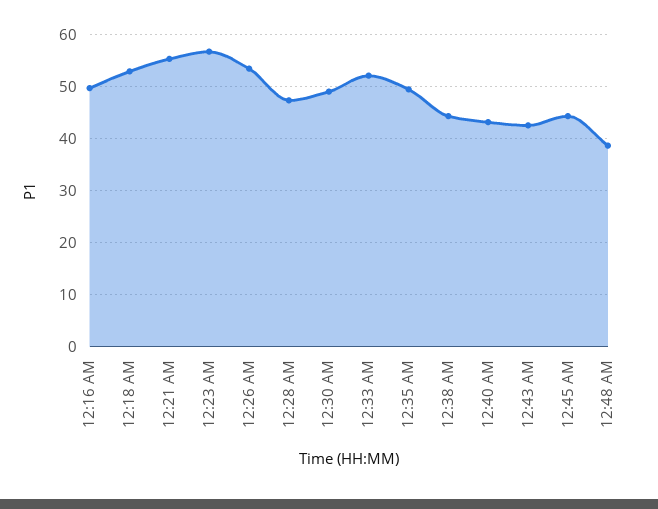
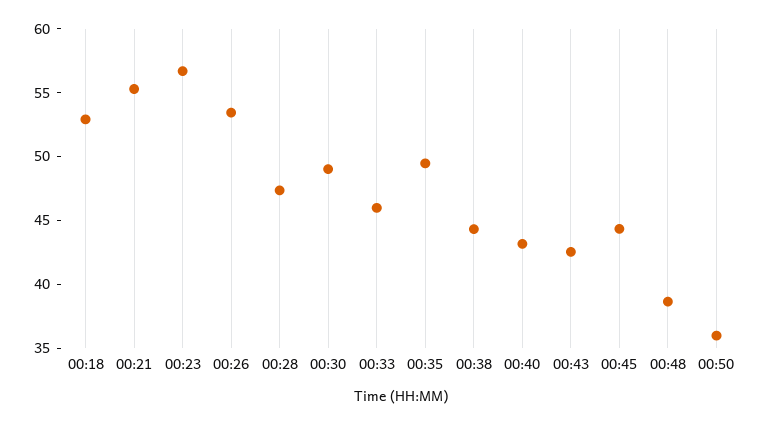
12:16 AM: 50 -> none
12:33 AM: 52 -> 46
00:50: none -> 36

